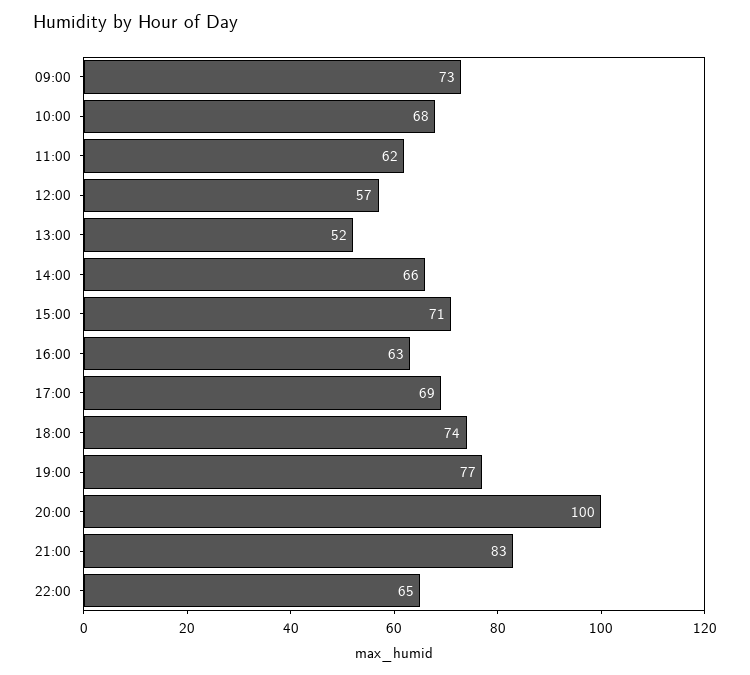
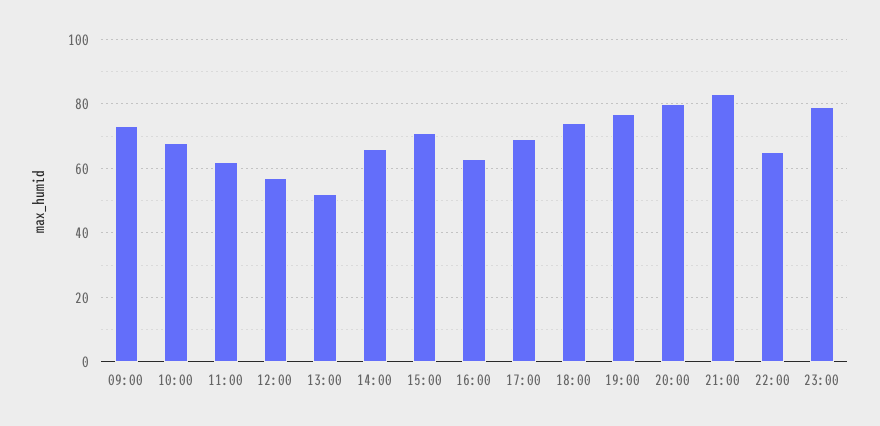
20:00: 100 -> 80
23:00: none -> 80

